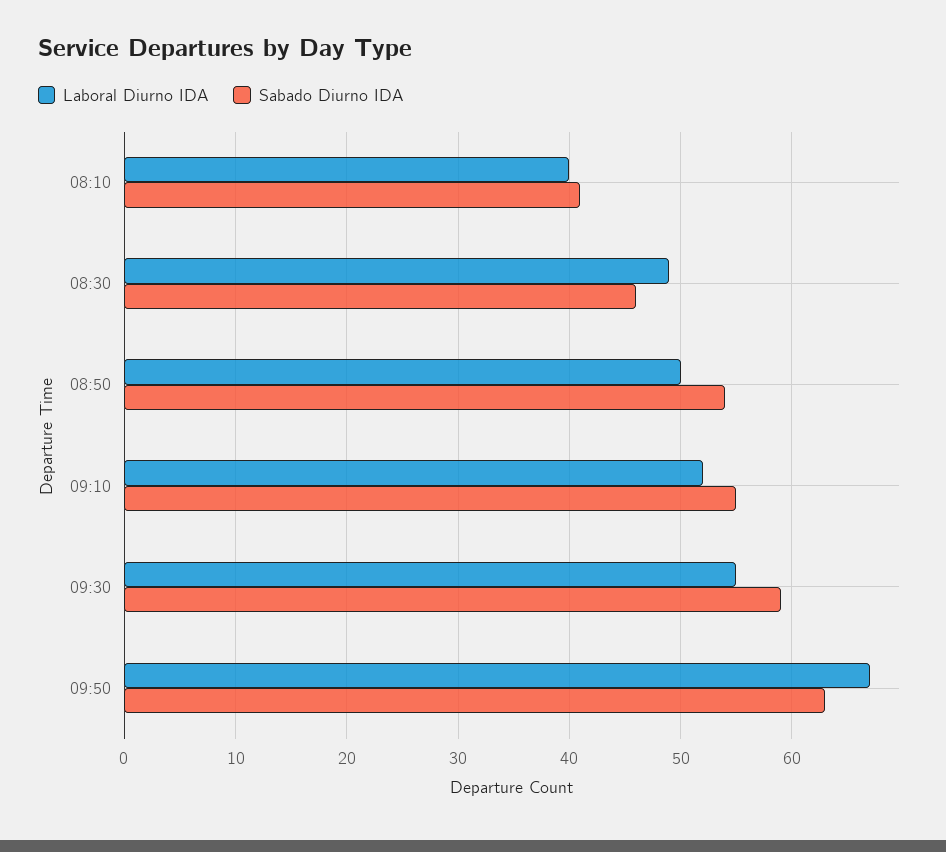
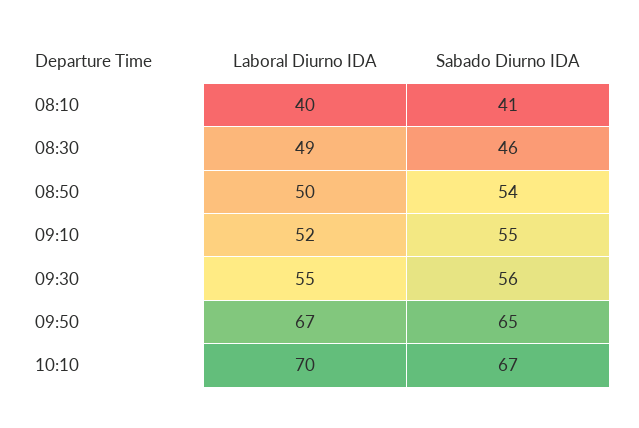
Sabado Diurno IDA, 09:30: 59 -> 56
Sabado Diurno IDA, 09:50: 63 -> 65
Laboral Diurno IDA, 10:10: none -> 70
Sabado Diurno IDA, 10:10: none -> 67

